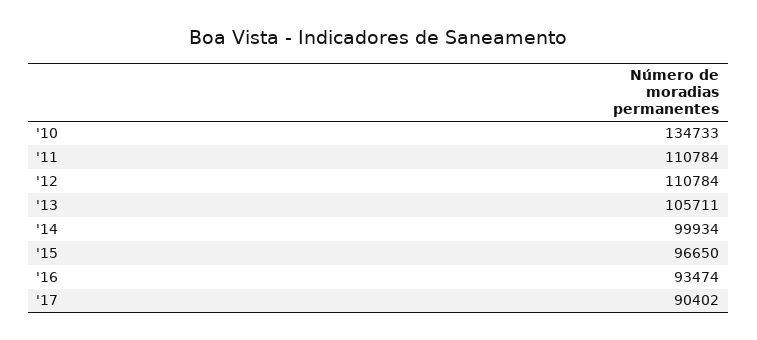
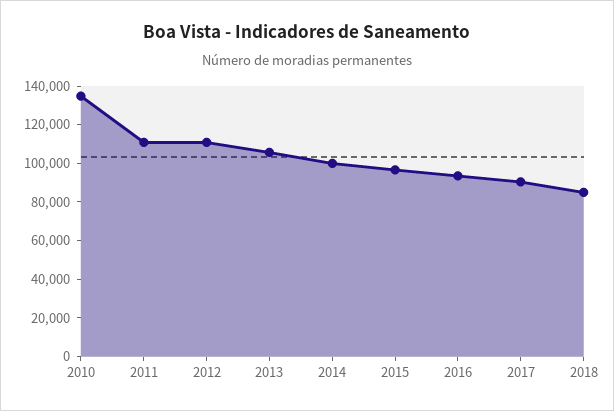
2018: none -> 85000

